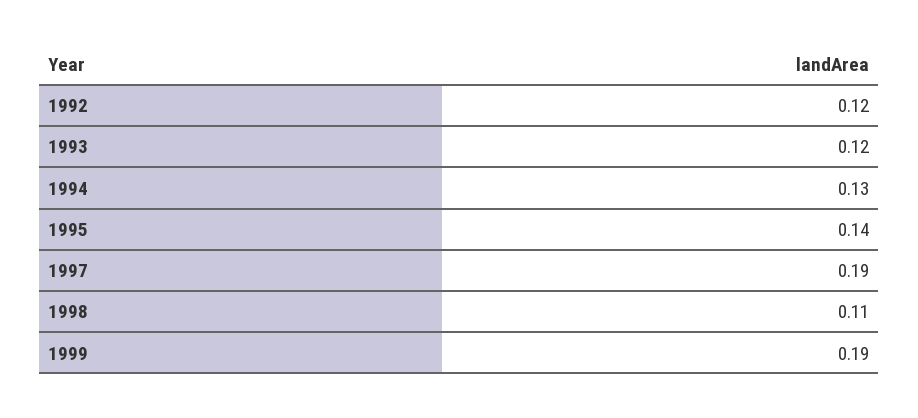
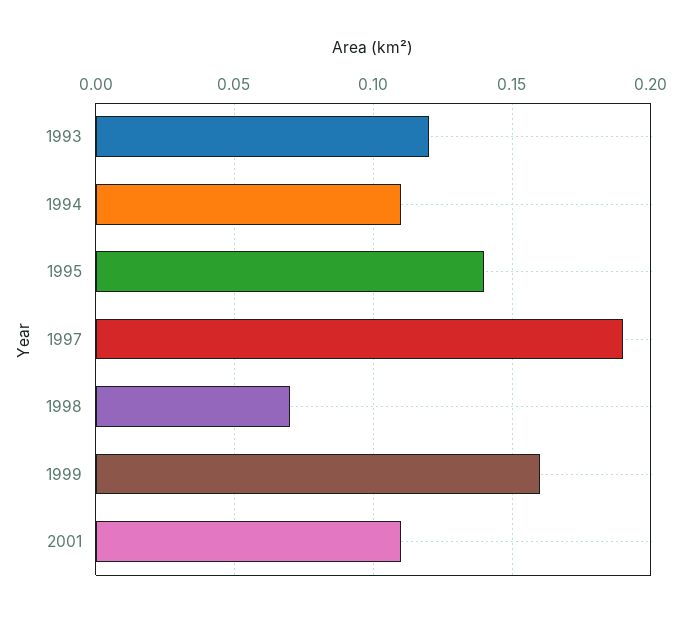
1992: 0.12 -> none
1994: 0.13 -> 0.11
1998: 0.11 -> 0.07
1999: 0.19 -> 0.16
2001: none -> 0.11

